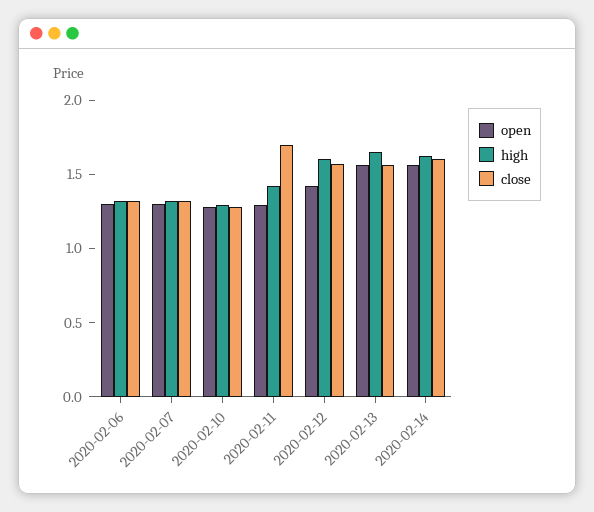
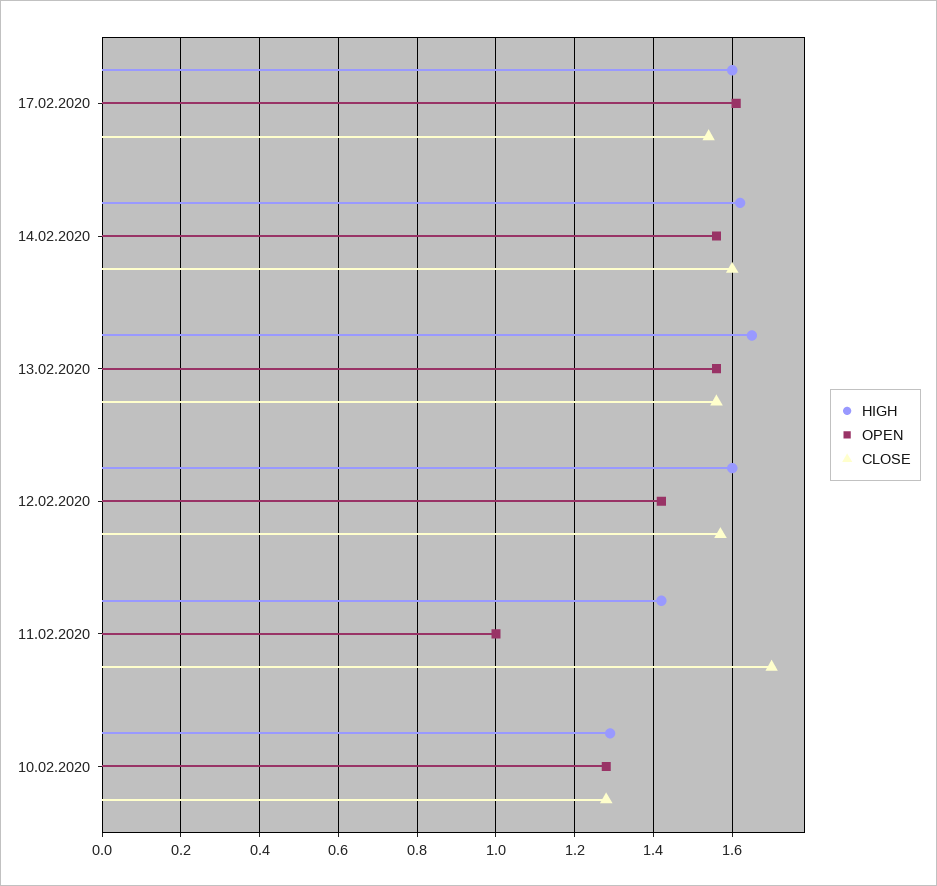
open, 2020-02-06: 1.3 -> none
high, 2020-02-06: 1.3 -> none
close, 2020-02-06: 1.3 -> none
open, 2020-02-07: 1.3 -> none
high, 2020-02-07: 1.3 -> none
close, 2020-02-07: 1.3 -> none
open, 2020-02-11: 1.3 -> 1
high, 17.02.2020: none -> 1.6
open, 17.02.2020: none -> 1.6
close, 17.02.2020: none -> 1.55

